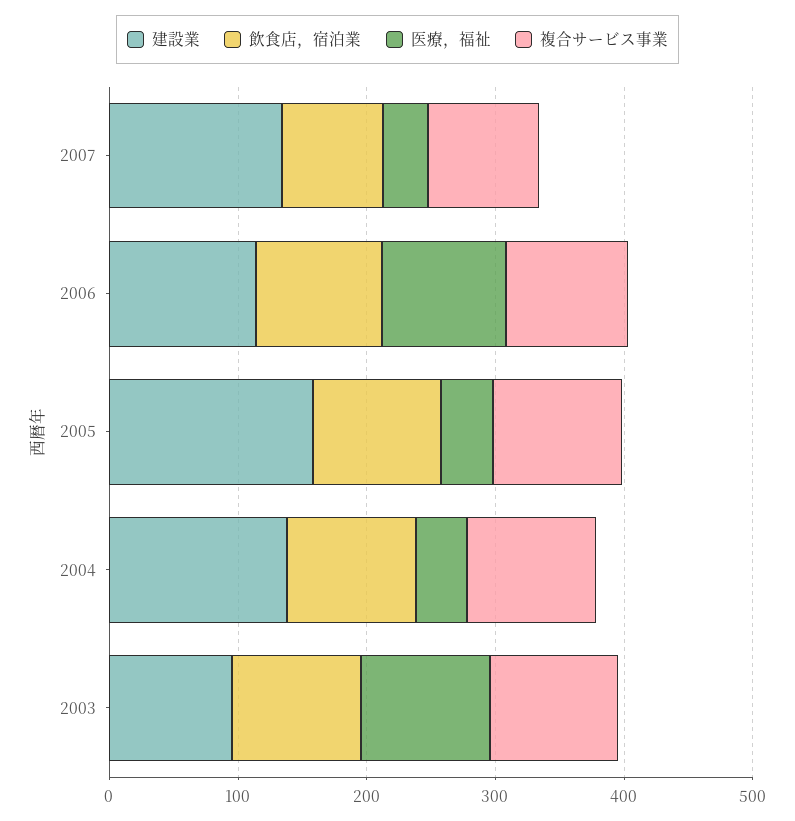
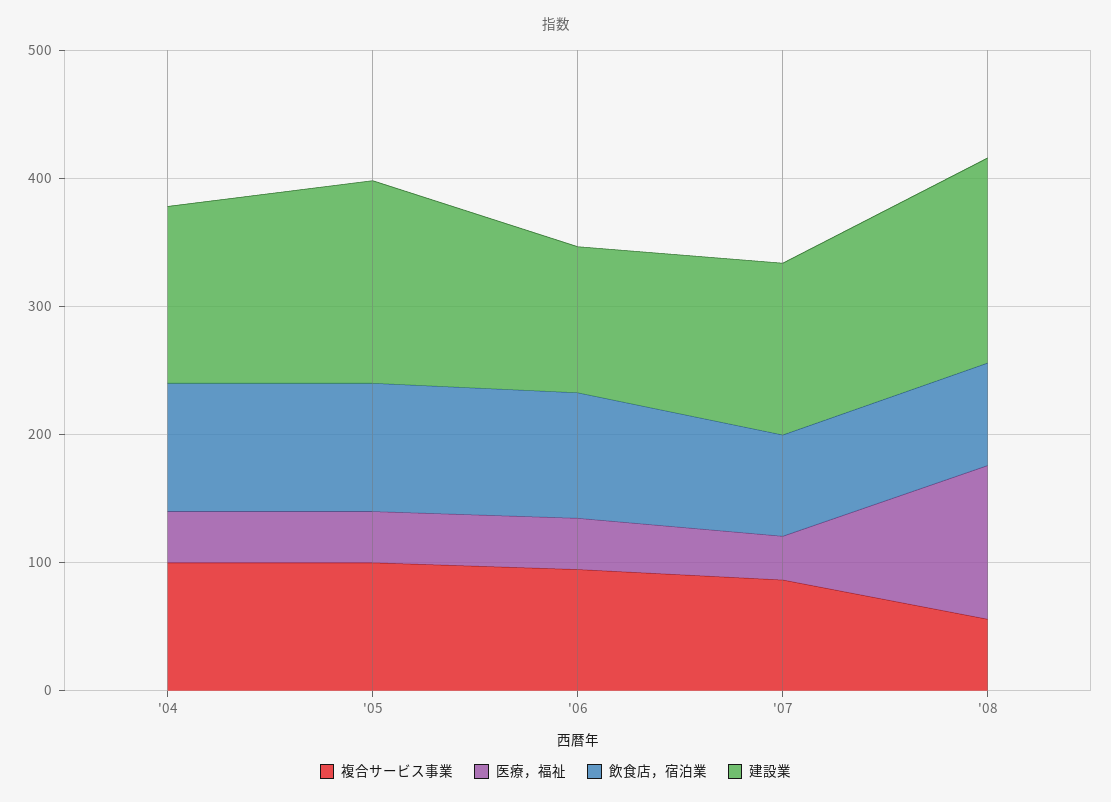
医療，福祉, 2006: 100 -> 40
建設業, 2003: 100 -> none
飲食店，宿泊業, 2003: 100 -> none
医療，福祉, 2003: 100 -> none
複合サービス事業, 2003: 100 -> none
複合サービス事業, '08: none -> 60
医療，福祉, '08: none -> 120
飲食店，宿泊業, '08: none -> 80
建設業, '08: none -> 160

